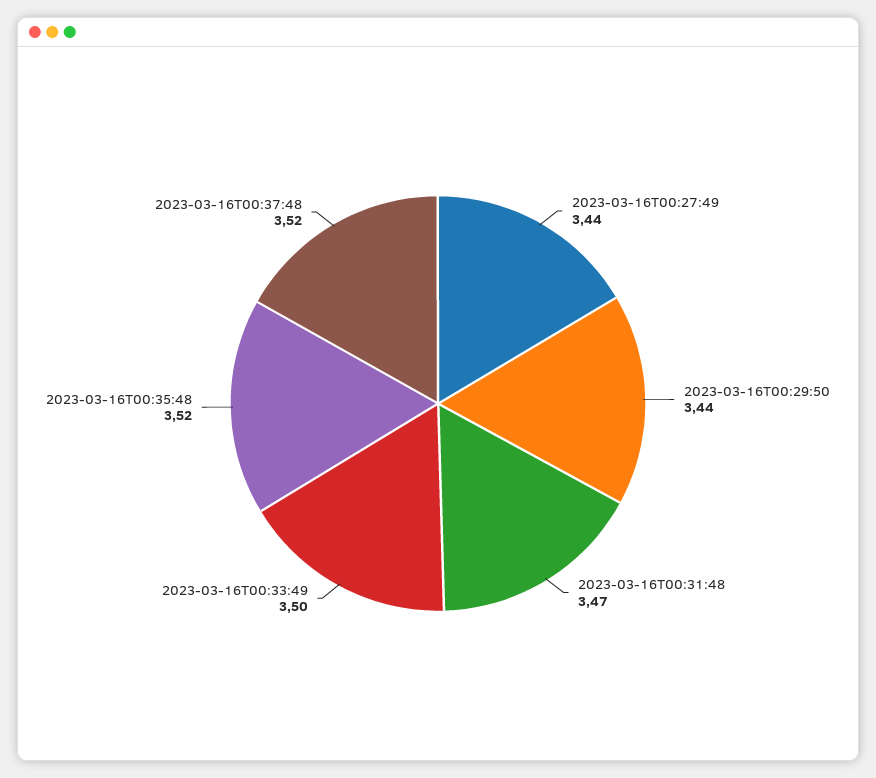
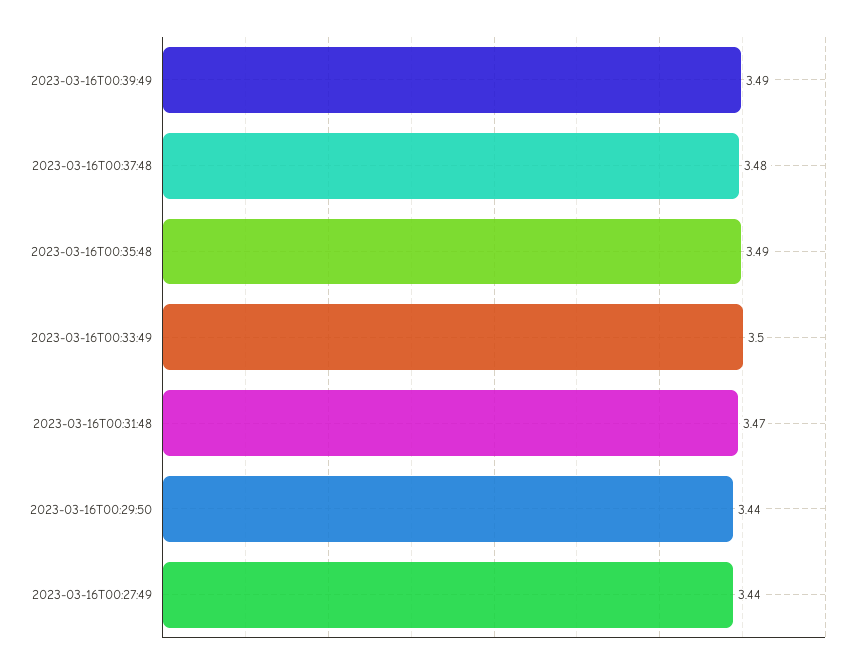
2023-03-16T00:35:48: 3.52 -> 3.49
2023-03-16T00:37:48: 3.52 -> 3.48
2023-03-16T00:39:49: none -> 3.49

